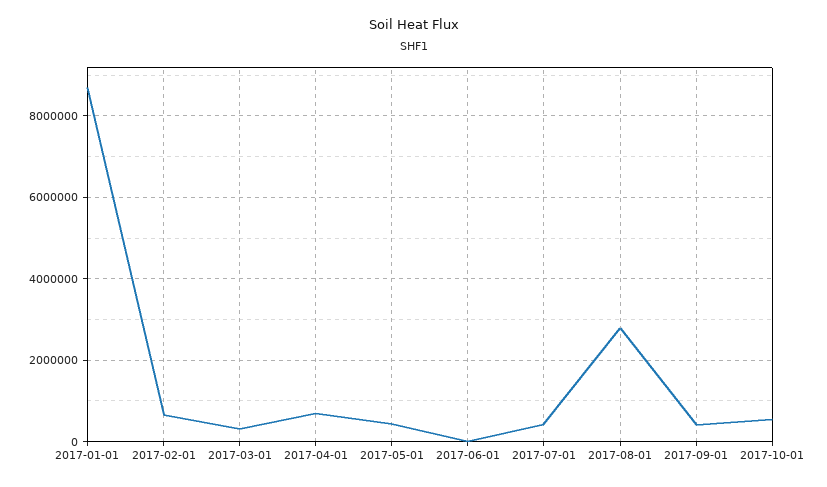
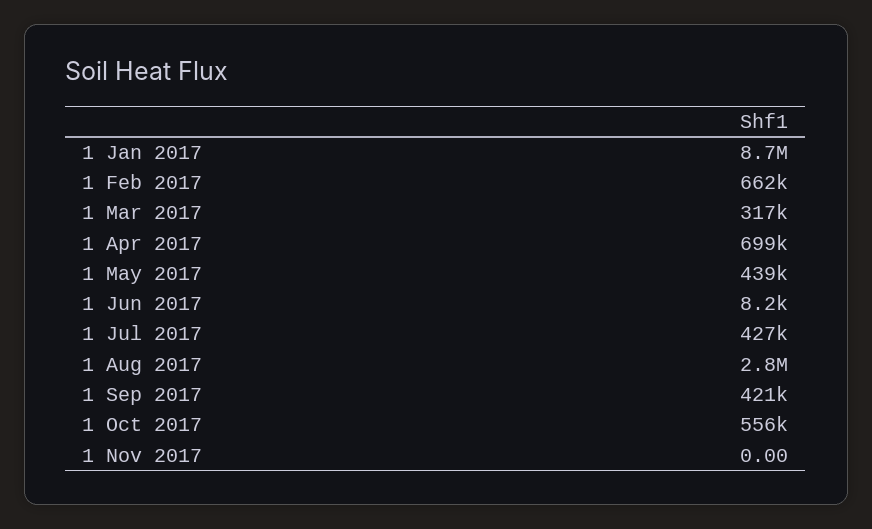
1 Nov 2017: none -> 0

